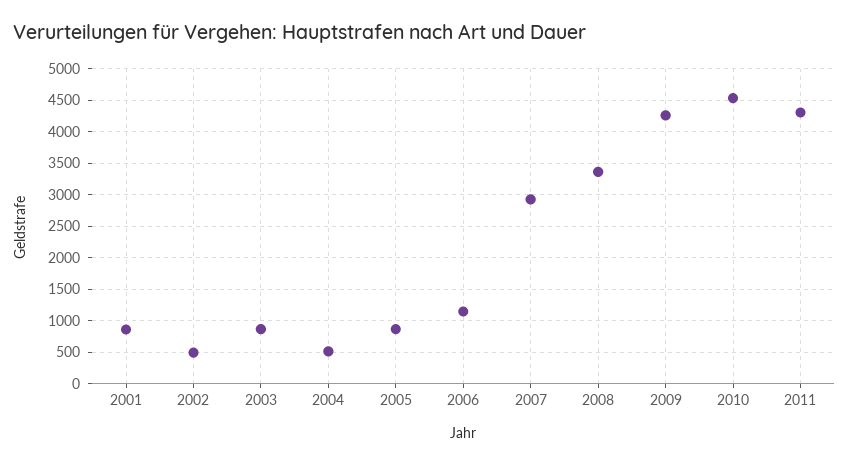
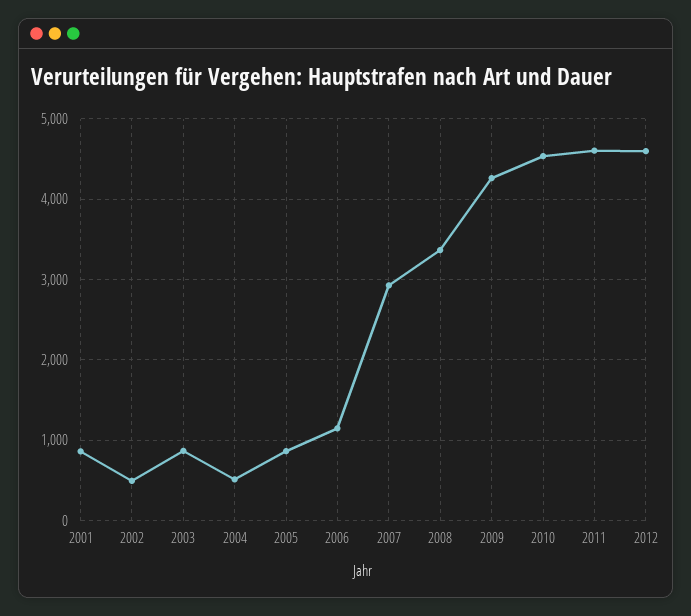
2011: 4300 -> 4600
2012: none -> 4600

